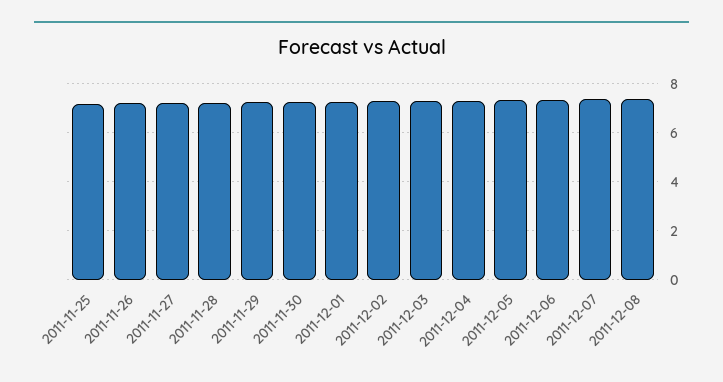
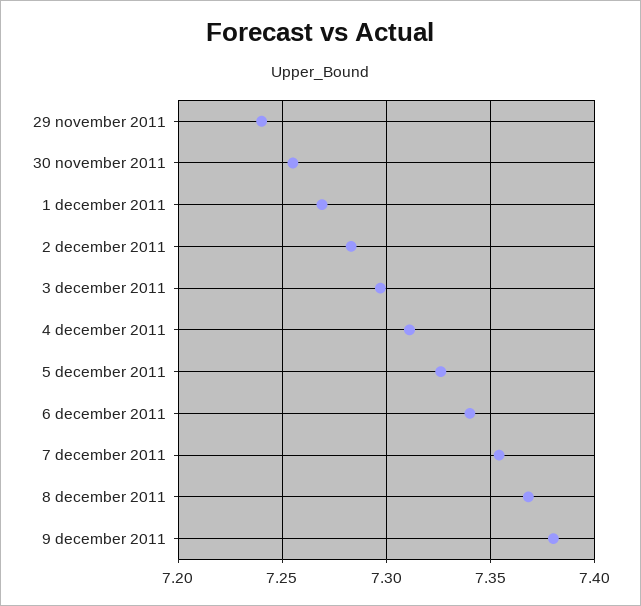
2011-11-25: 7.25 -> none
2011-11-26: 7.25 -> none
2011-11-27: 7.25 -> none
2011-11-28: 7.25 -> none
9 december 2011: none -> 7.38

